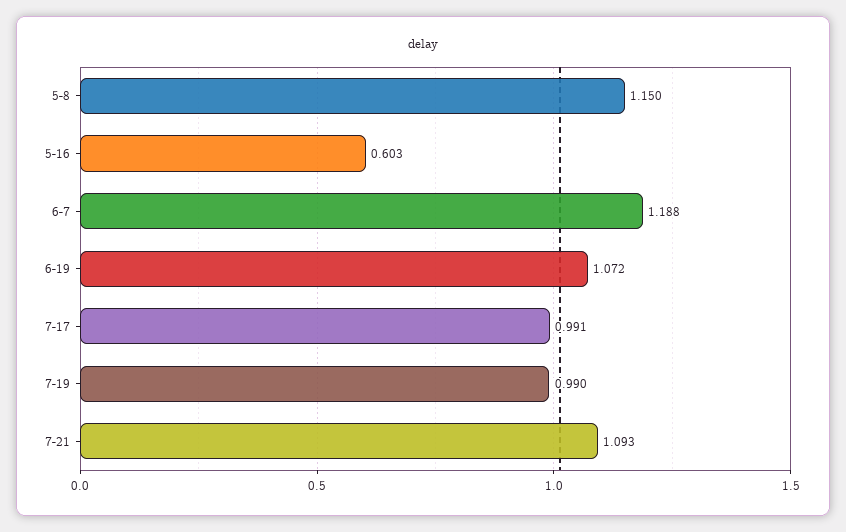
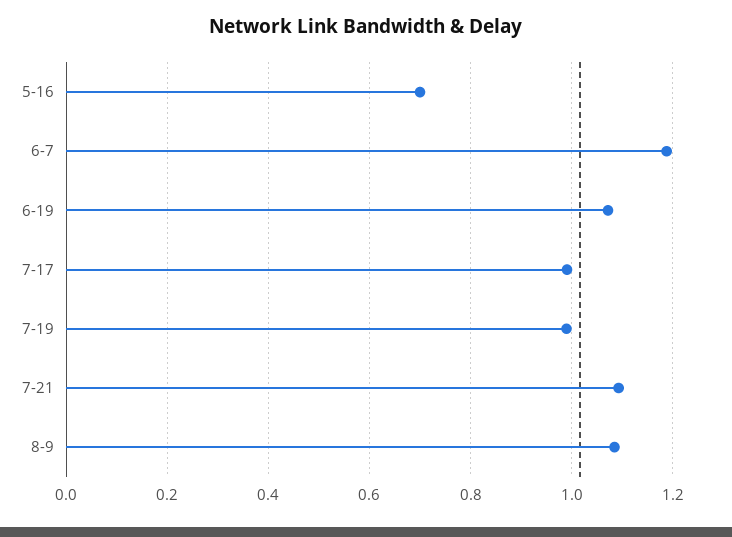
5-8: 1.15 -> none
5-16: 0.603 -> 0.7
8-9: none -> 1.08

